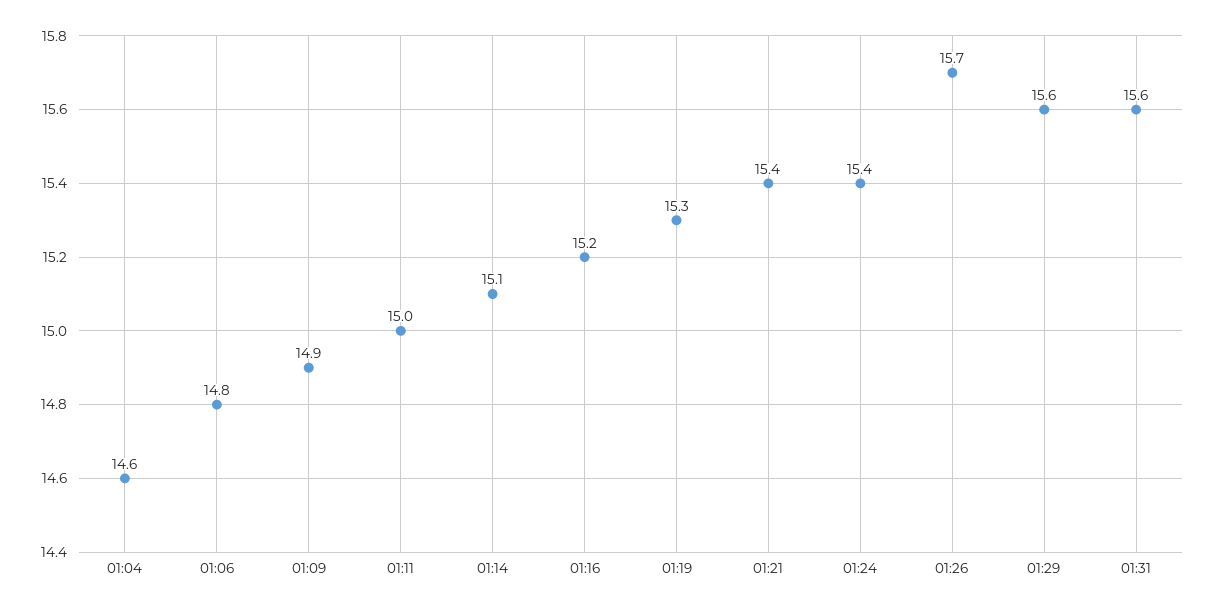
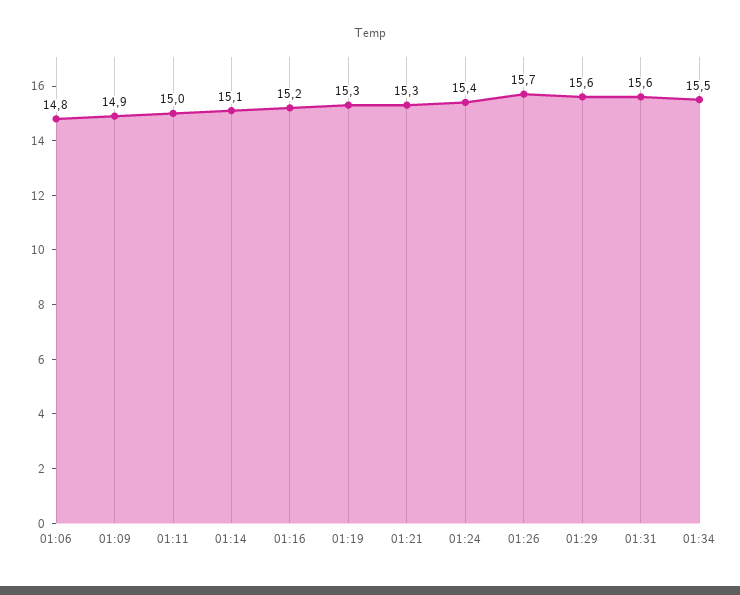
01:04: 14.6 -> none
01:21: 15.4 -> 15.3
01:34: none -> 15.5

